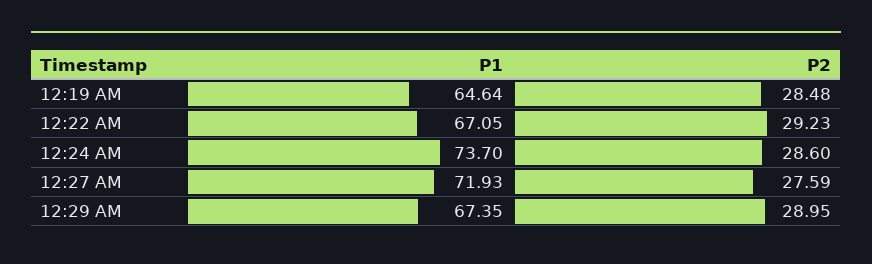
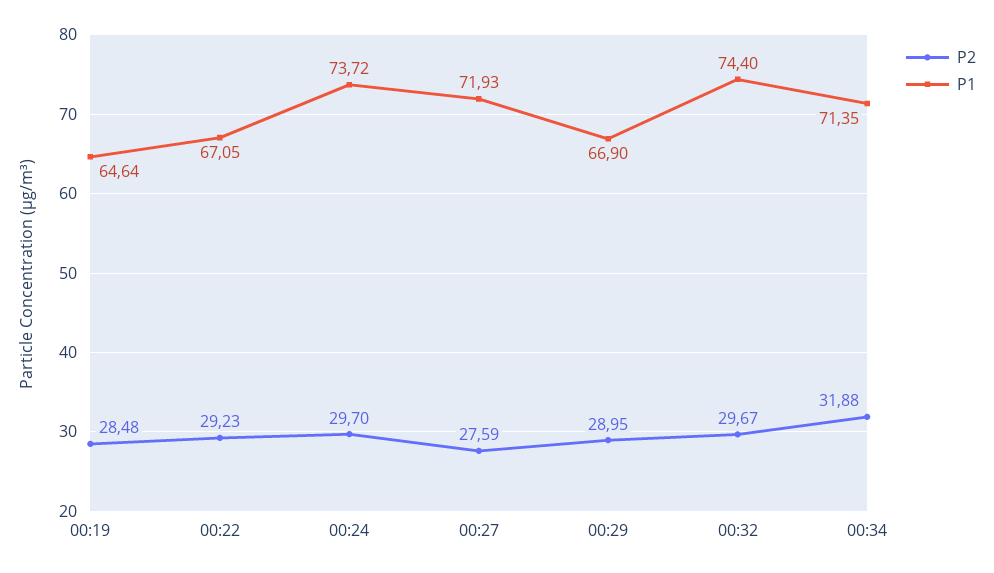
P1, 12:24 AM: 73.7 -> 73.72
P2, 12:24 AM: 28.6 -> 29.7
P1, 12:29 AM: 67.35 -> 66.9
P2, 00:32: none -> 29.67
P1, 00:32: none -> 74.4
P2, 00:34: none -> 31.88
P1, 00:34: none -> 71.35

